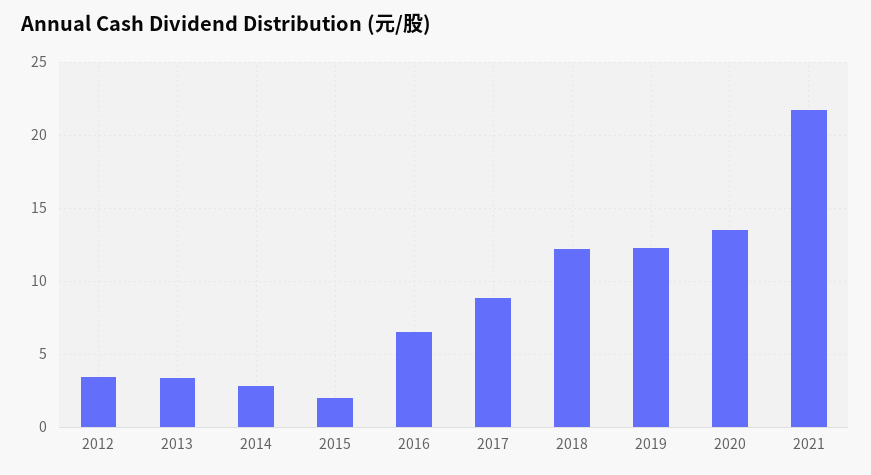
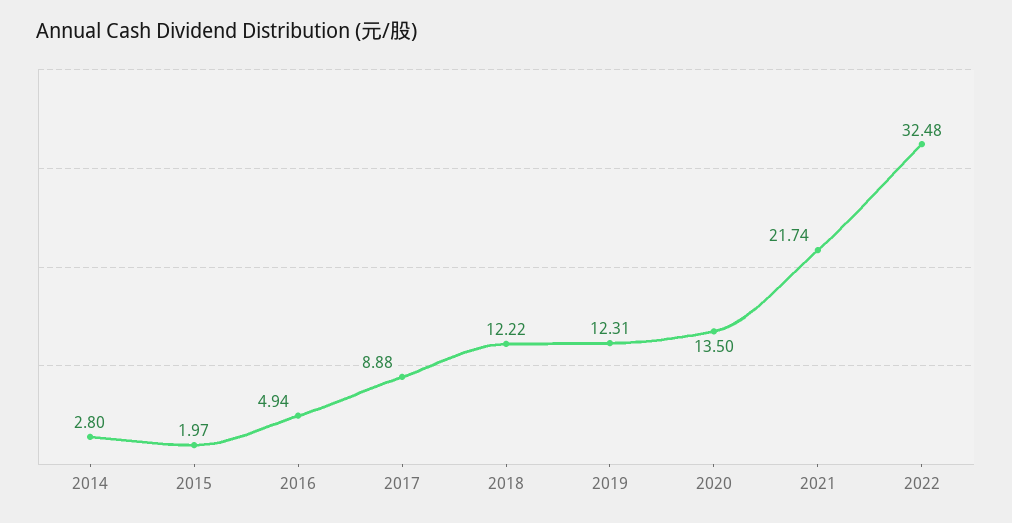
2012: 3.5 -> none
2013: 3.5 -> none
2016: 6.5 -> 4.94
2022: none -> 32.48

